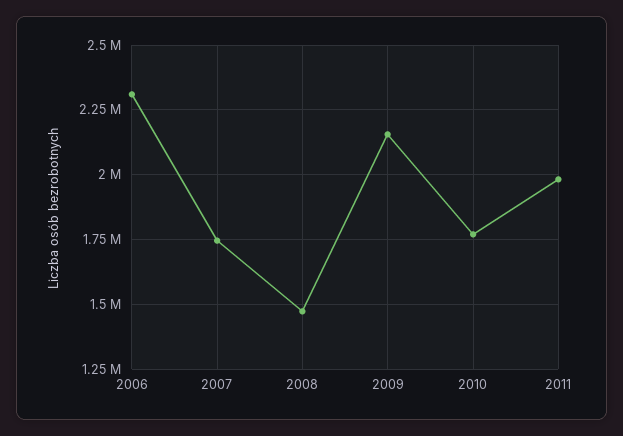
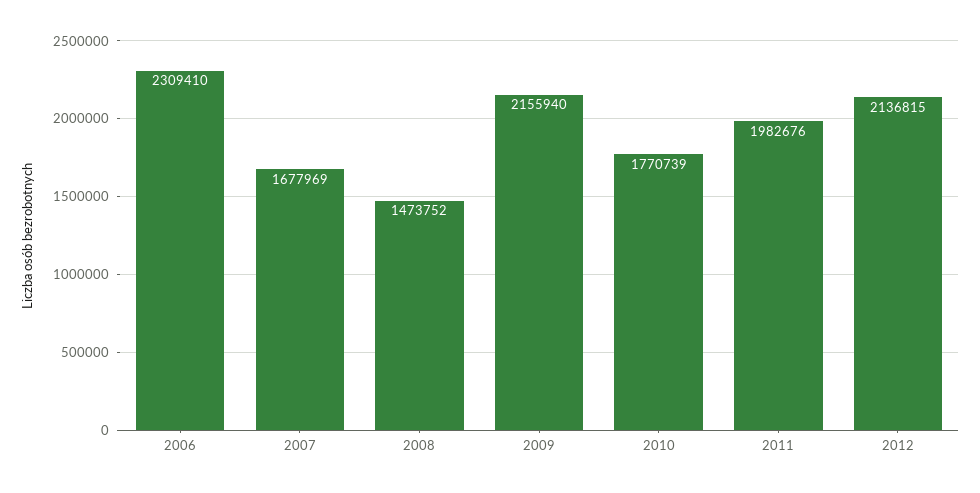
2007: 1750000 -> 1677969
2012: none -> 2136815

